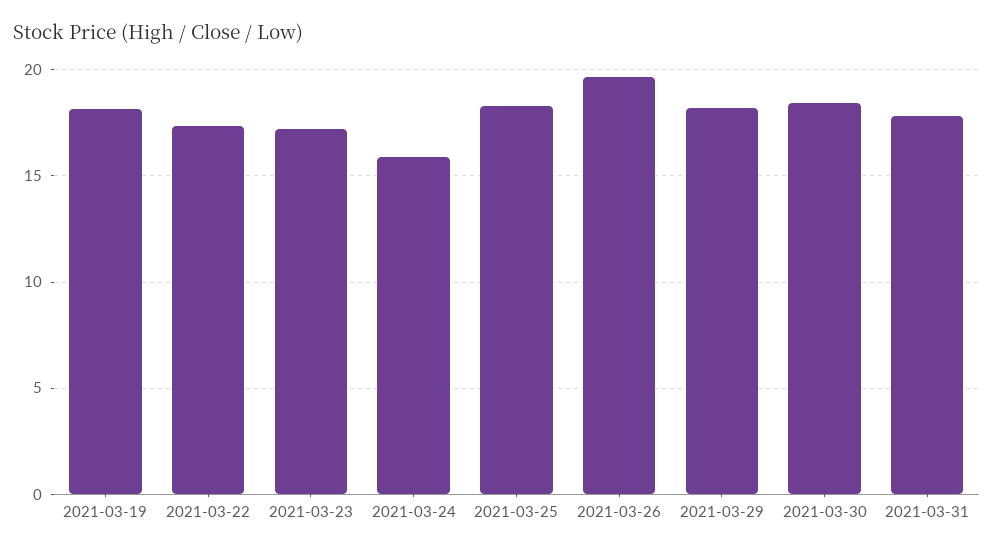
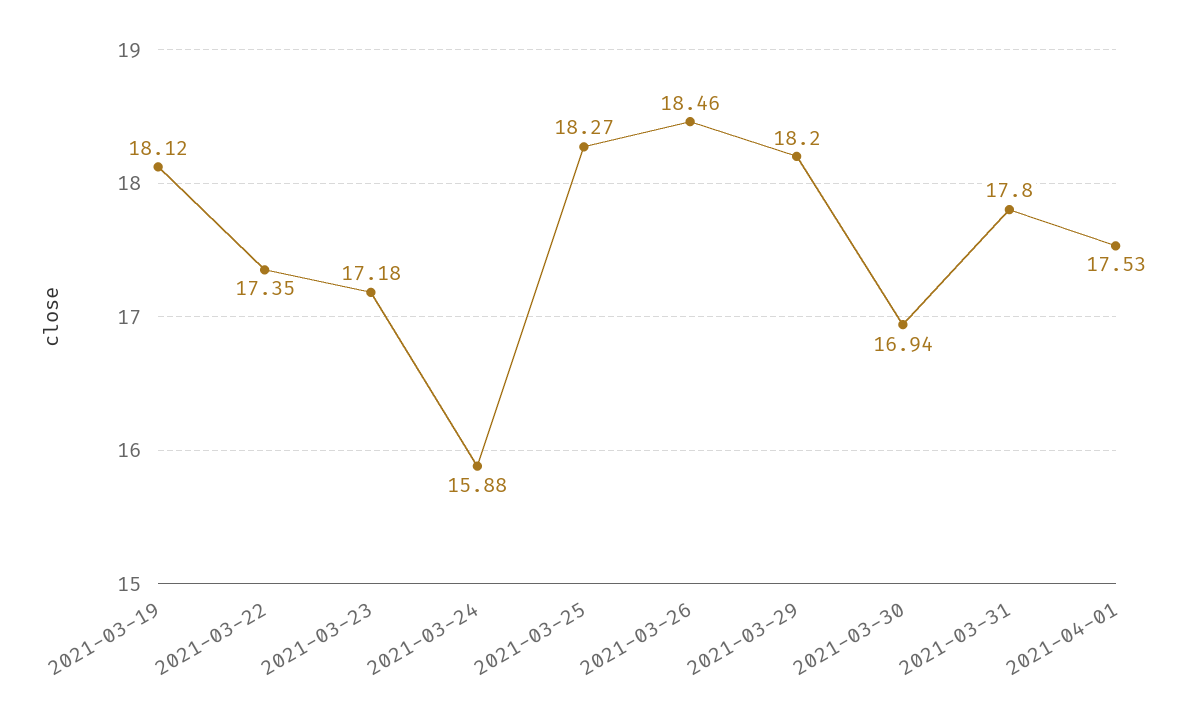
2021-03-26: 19.5 -> 18.46
2021-03-30: 18.5 -> 16.94
2021-04-01: none -> 17.53

